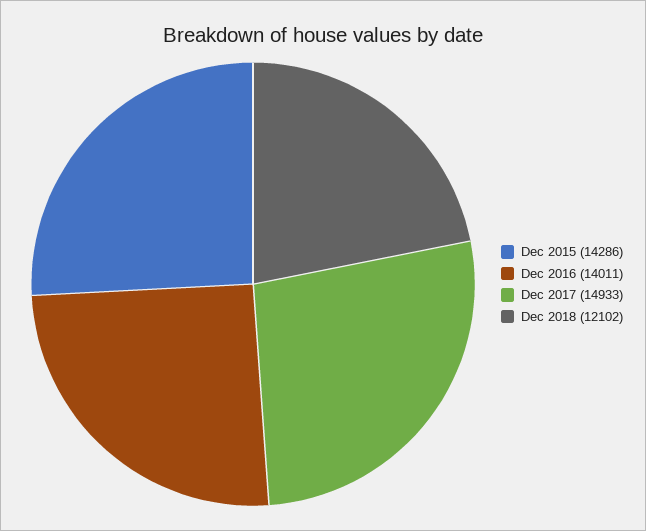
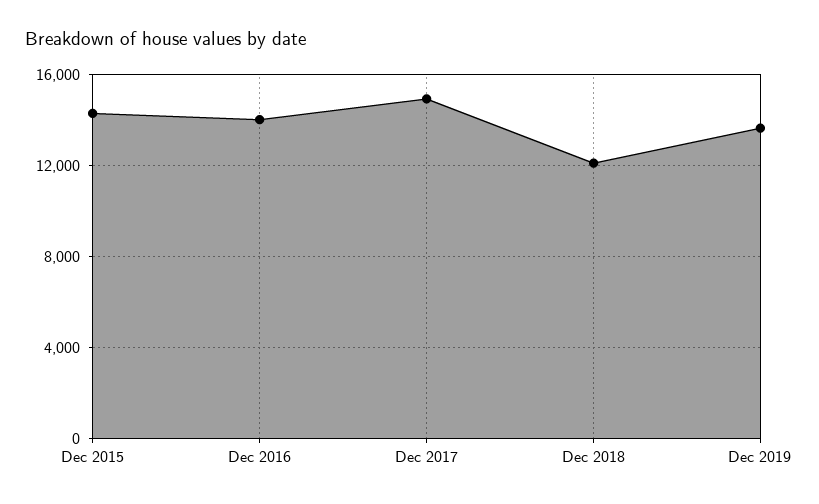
Dec 2019: none -> 13500

